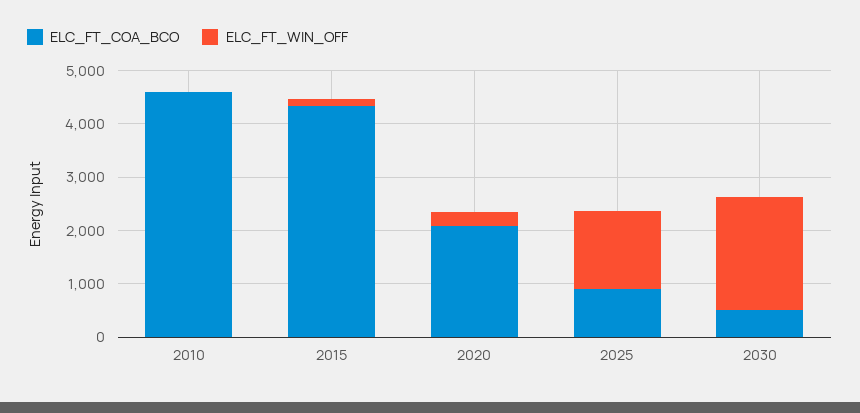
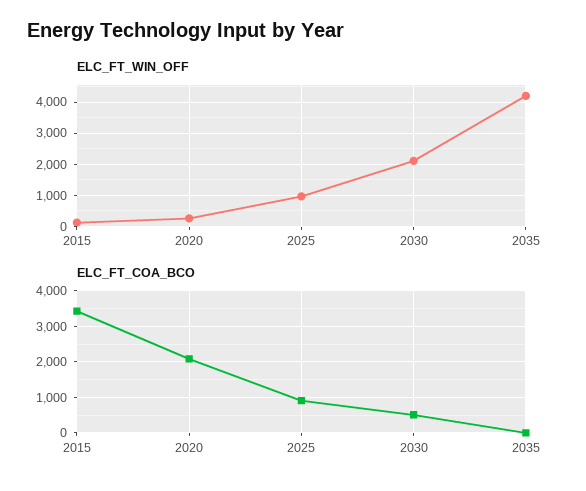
ELC_FT_COA_BCO, 2010: 4600 -> none
ELC_FT_WIN_OFF, 2010: 0 -> none
ELC_FT_COA_BCO, 2015: 4400 -> 3400
ELC_FT_WIN_OFF, 2025: 1400 -> 1000
ELC_FT_WIN_OFF, 2035: none -> 4200
ELC_FT_COA_BCO, 2035: none -> 0

